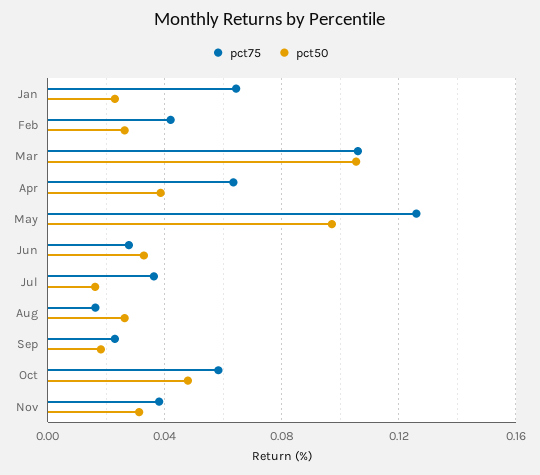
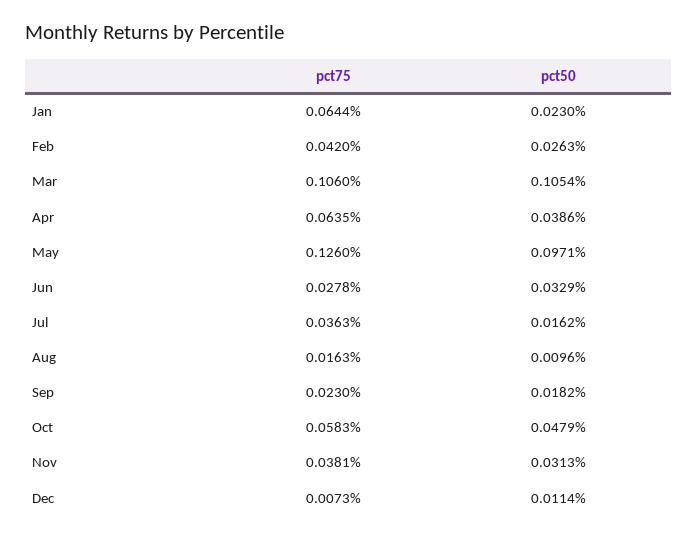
pct50, Aug: 0.025 -> 0.0096
pct75, Dec: none -> 0.0073
pct50, Dec: none -> 0.0114

